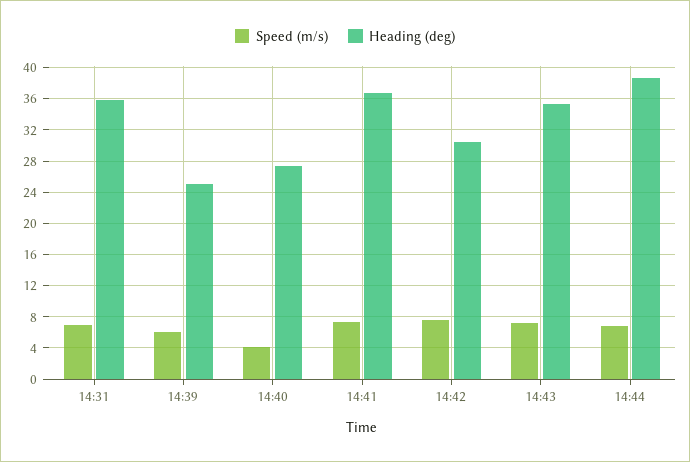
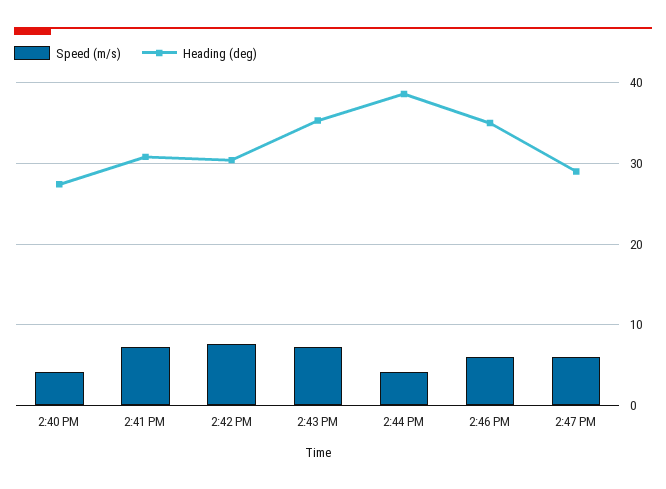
Speed (m/s), 14:31: 7 -> none
Heading (deg), 14:31: 36 -> none
Speed (m/s), 14:39: 6 -> none
Heading (deg), 14:39: 25 -> none
Heading (deg), 14:41: 37 -> 31
Speed (m/s), 14:44: 7 -> 4
Speed (m/s), 2:46 PM: none -> 6
Heading (deg), 2:46 PM: none -> 35
Speed (m/s), 2:47 PM: none -> 6
Heading (deg), 2:47 PM: none -> 29

